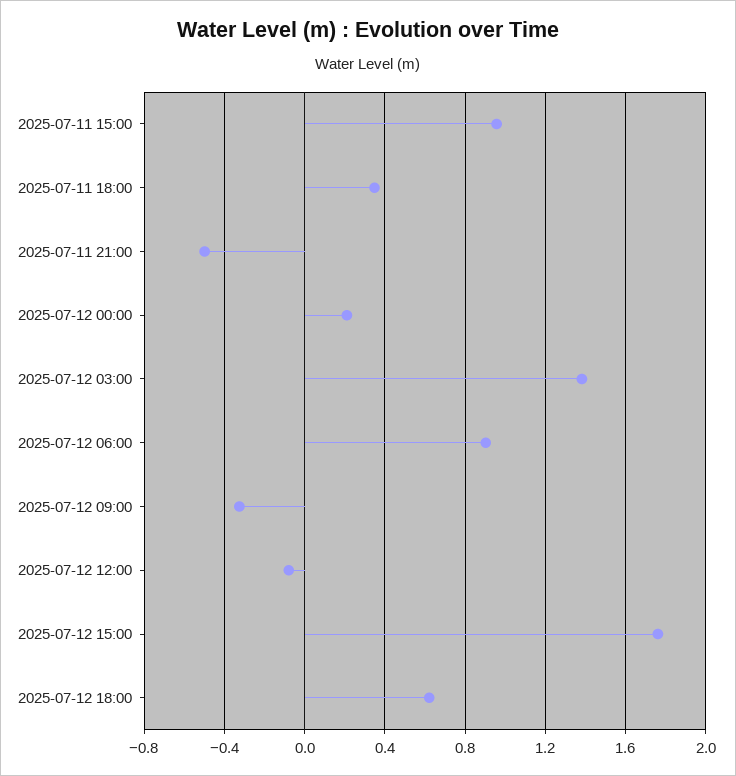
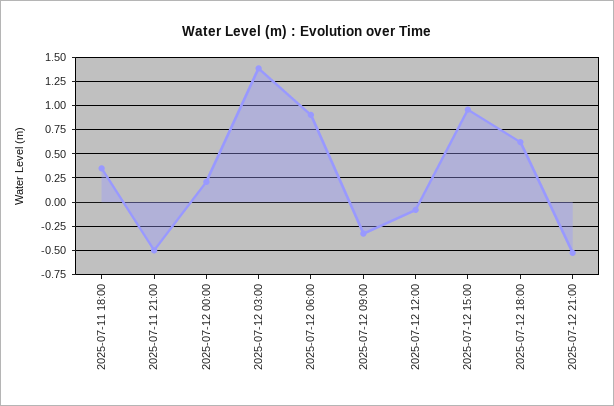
2025-07-11 15:00: 0.95 -> none
2025-07-12 15:00: 1.75 -> 1
2025-07-12 21:00: none -> -0.5

